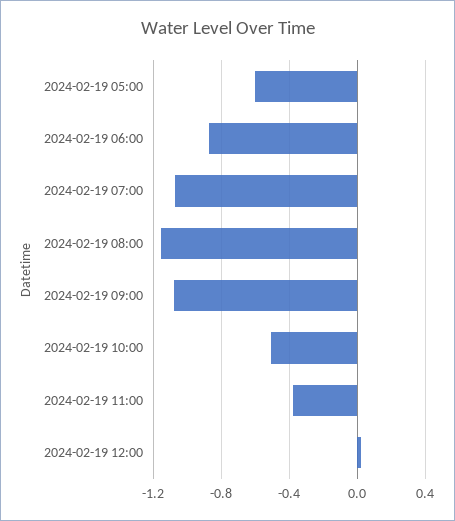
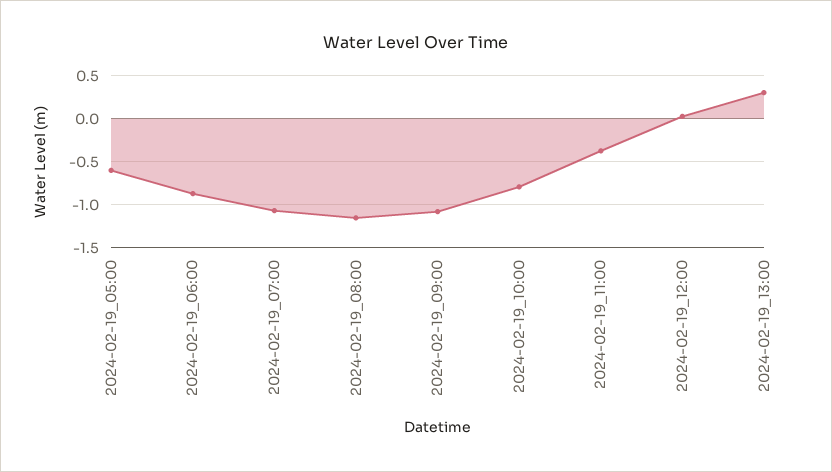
2024-02-19 10:00: -0.5 -> -0.8
2024-02-19_13:00: none -> 0.3

